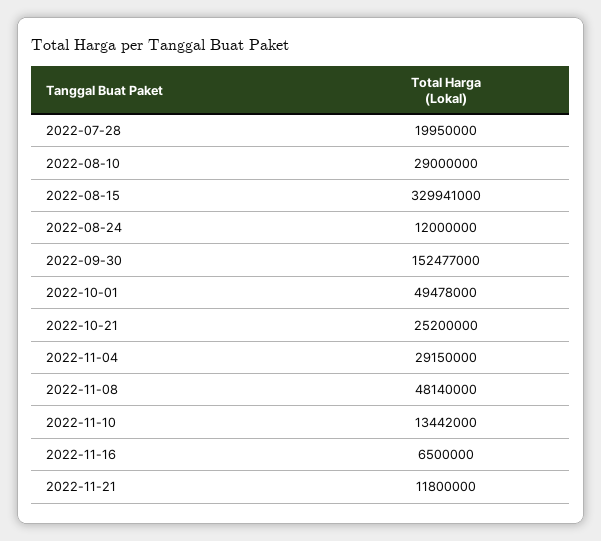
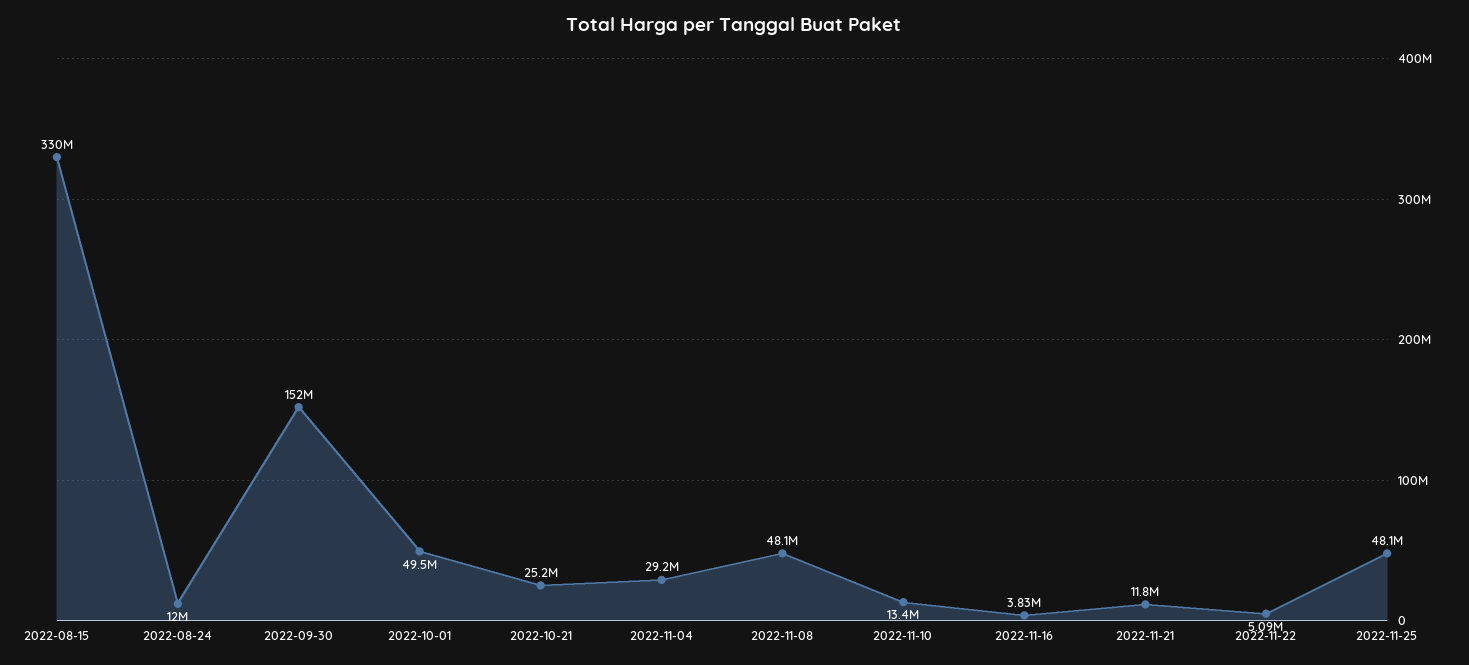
2022-07-28: 19950000 -> none
2022-08-10: 29000000 -> none
2022-11-16: 6500000 -> 3830000
2022-11-22: none -> 5090000
2022-11-25: none -> 48100000

